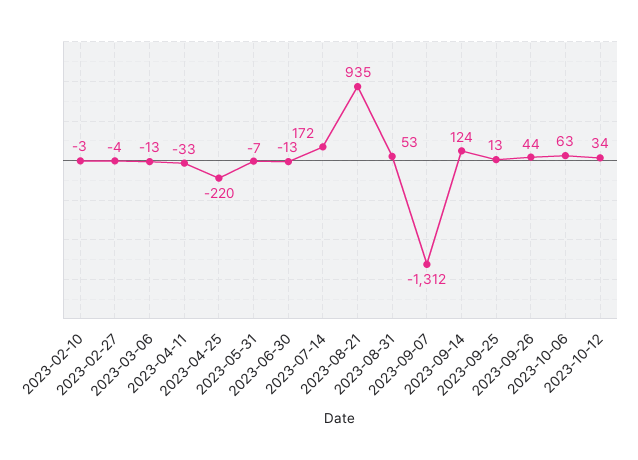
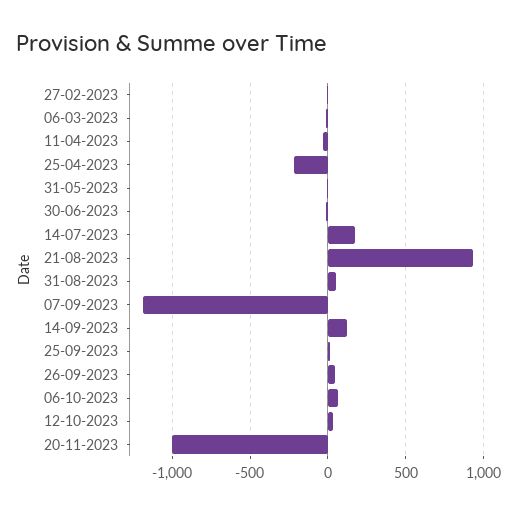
2023-02-10: -3 -> none
2023-09-07: -1312 -> -1200
20-11-2023: none -> -1000

